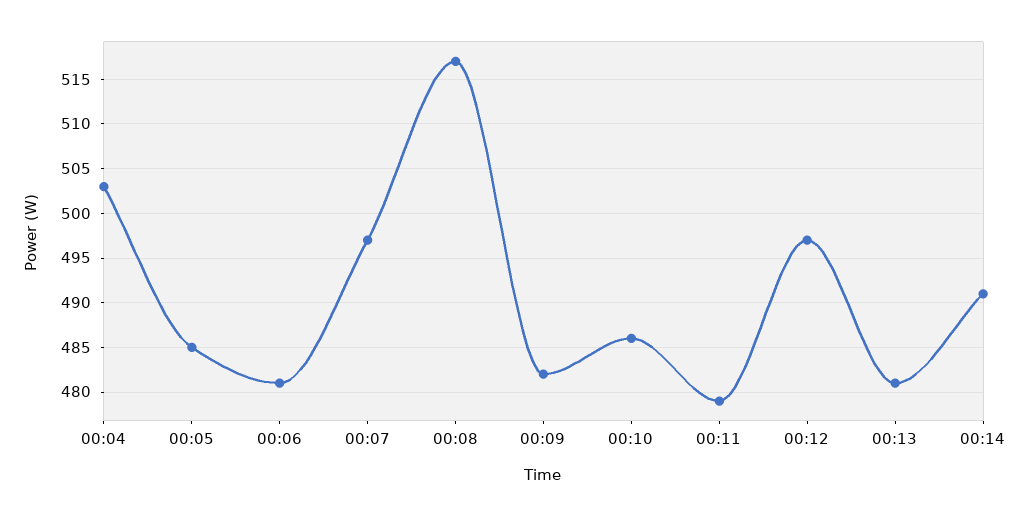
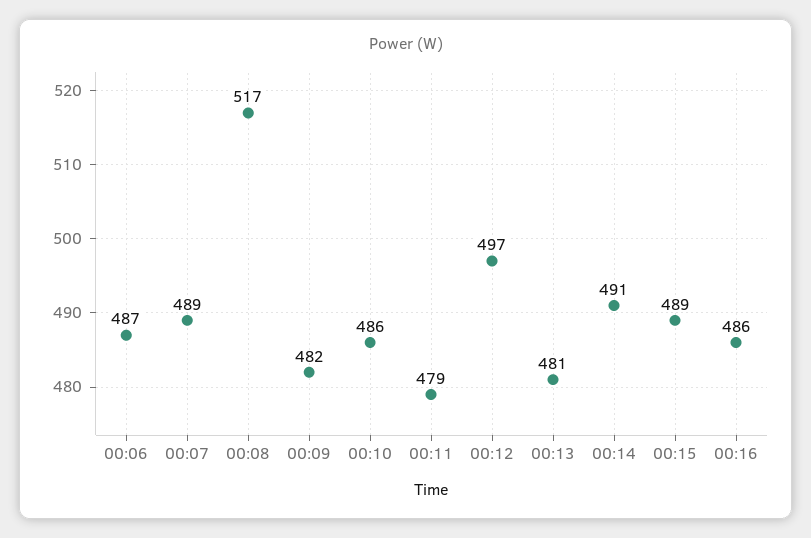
00:04: 503 -> none
00:05: 485 -> none
00:06: 481 -> 487
00:07: 497 -> 489
00:15: none -> 489
00:16: none -> 486

